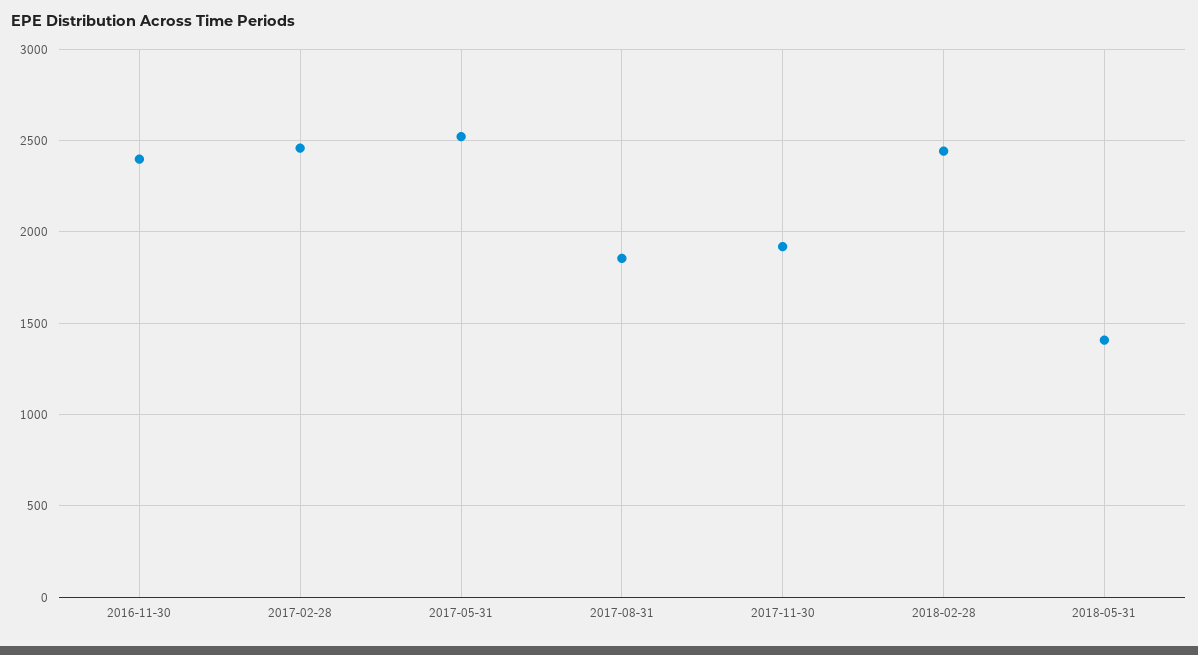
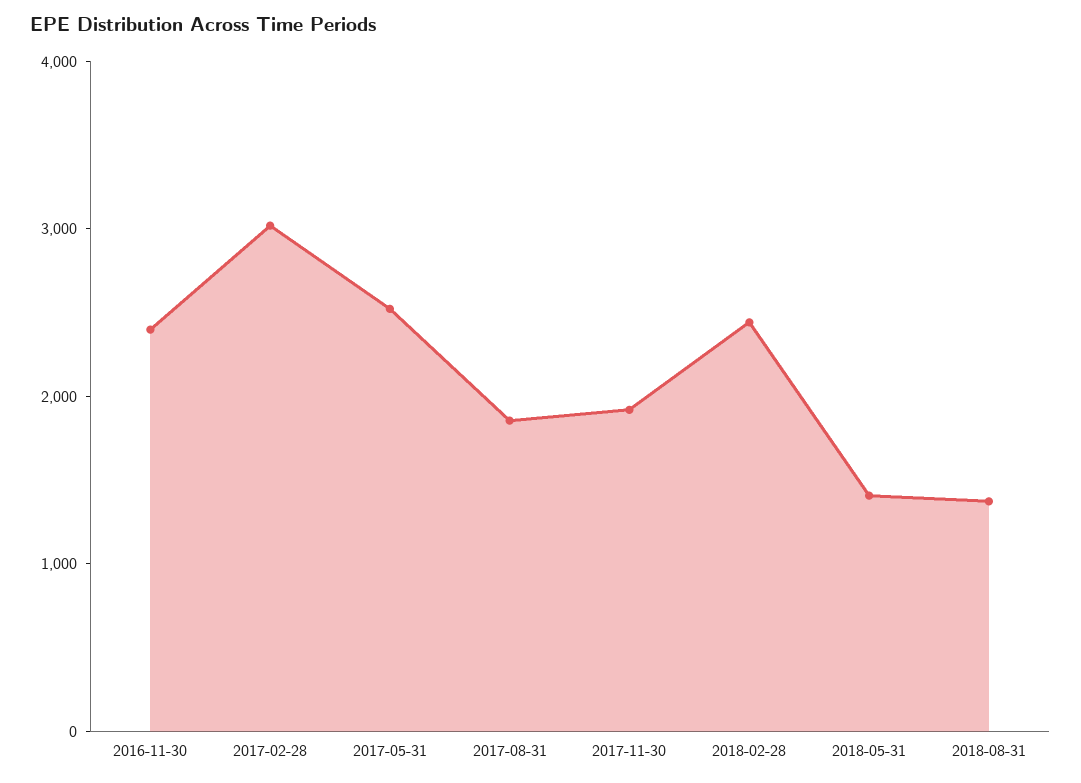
2017-02-28: 2450 -> 3000
2018-08-31: none -> 1400

